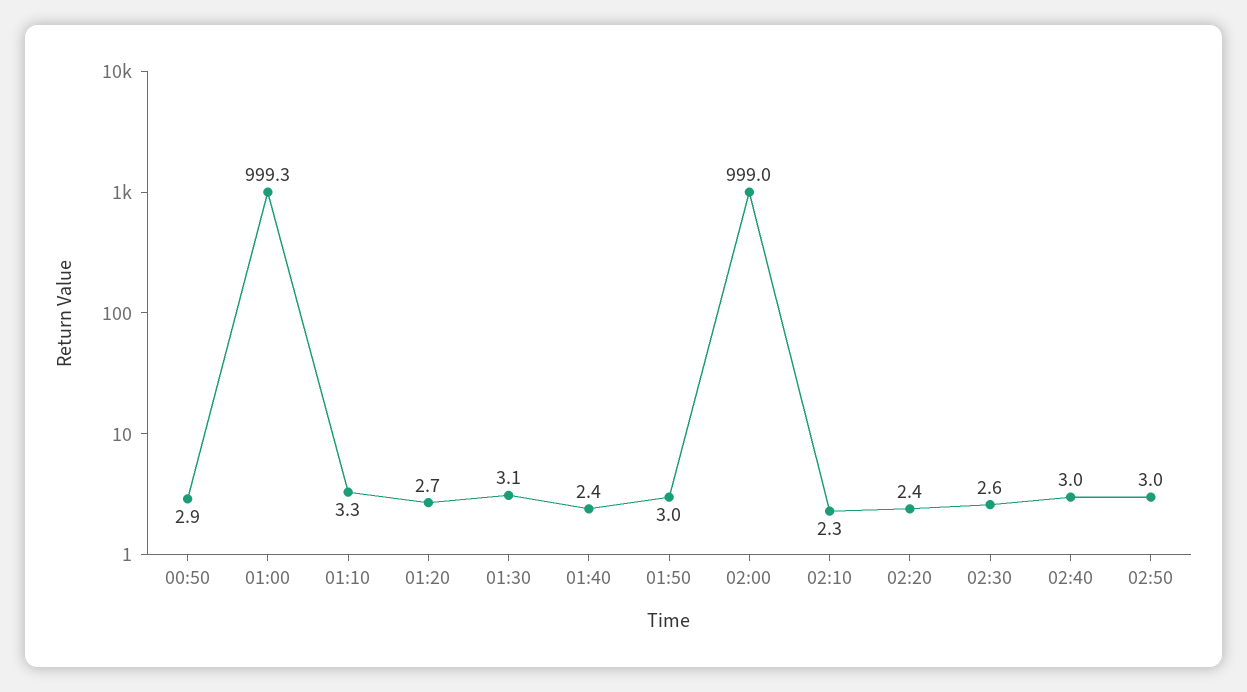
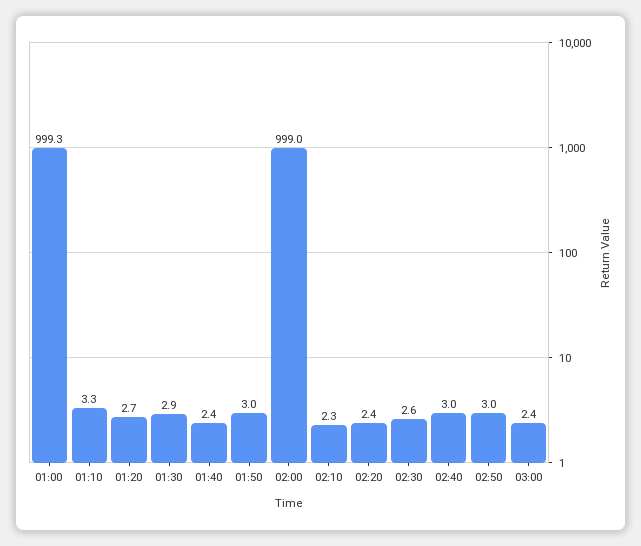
00:50: 2.9 -> none
01:30: 3.1 -> 2.9
03:00: none -> 2.4

